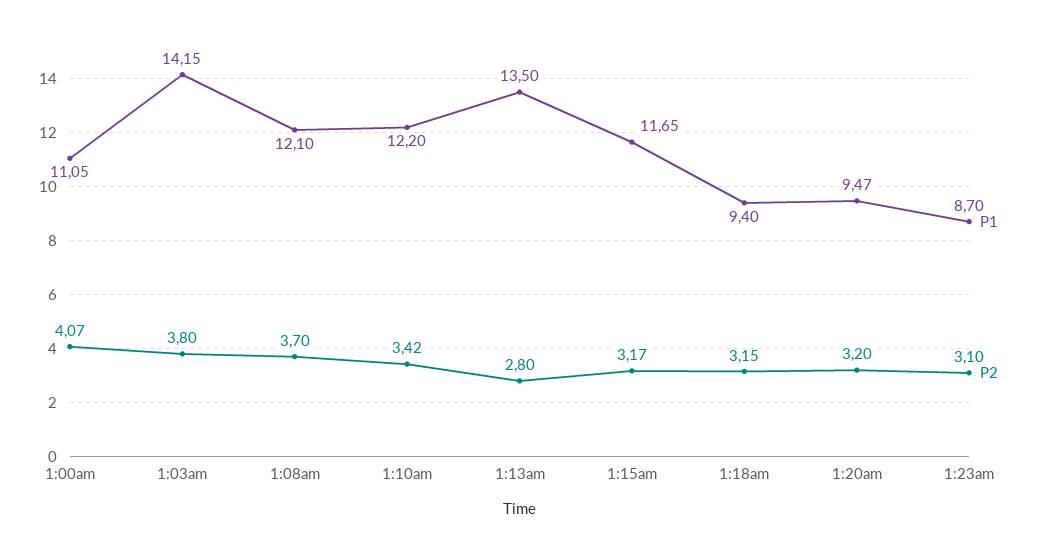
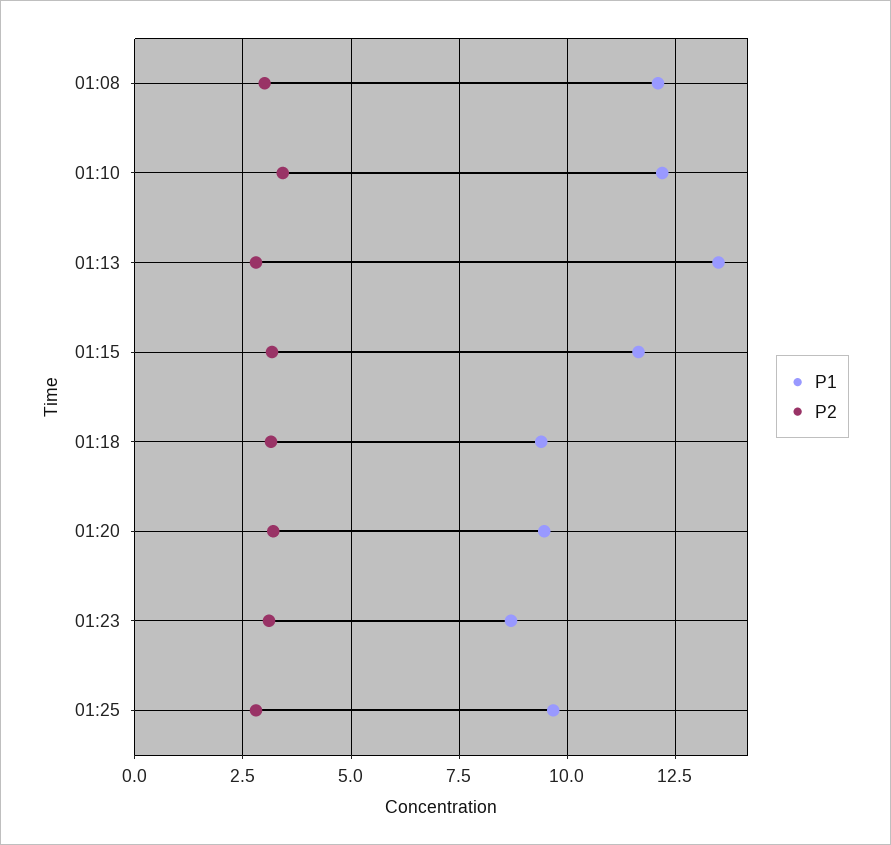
P1, 1:00am: 11.05 -> none
P2, 1:00am: 4.07 -> none
P1, 1:03am: 14.15 -> none
P2, 1:03am: 3.8 -> none
P2, 1:08am: 3.7 -> 3
P1, 01:25: none -> 9.75
P2, 01:25: none -> 2.75

